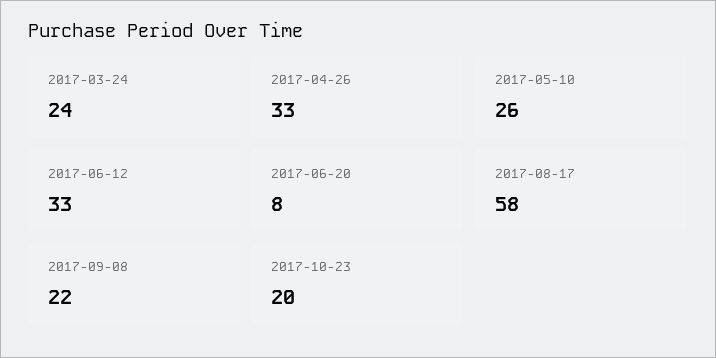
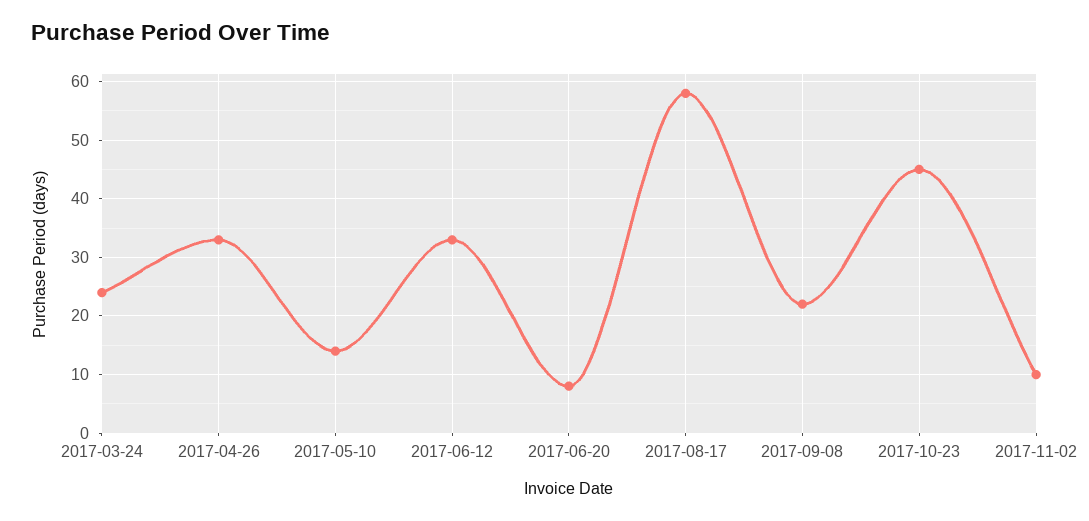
2017-05-10: 26 -> 15
2017-10-23: 20 -> 45
2017-11-02: none -> 10

